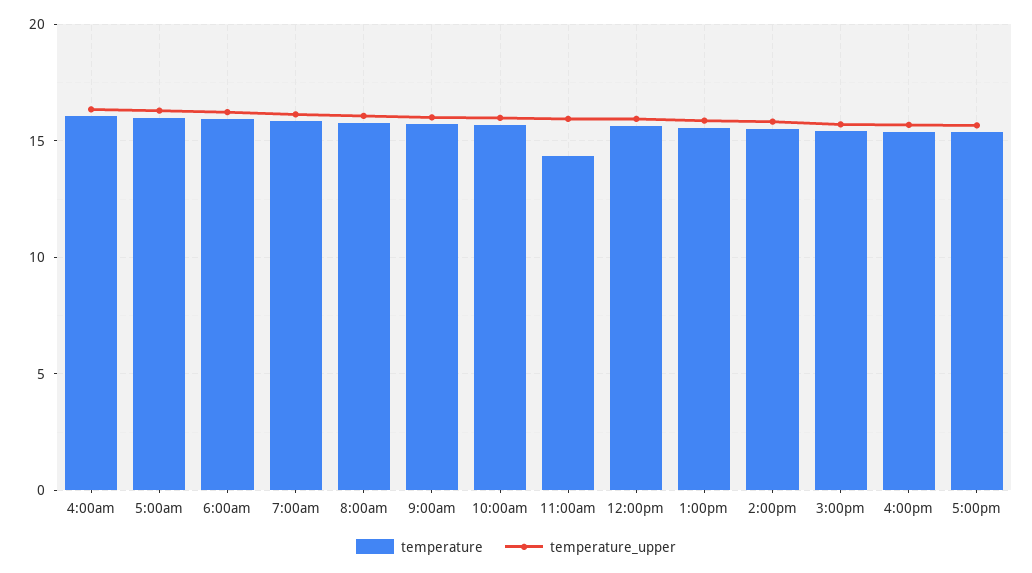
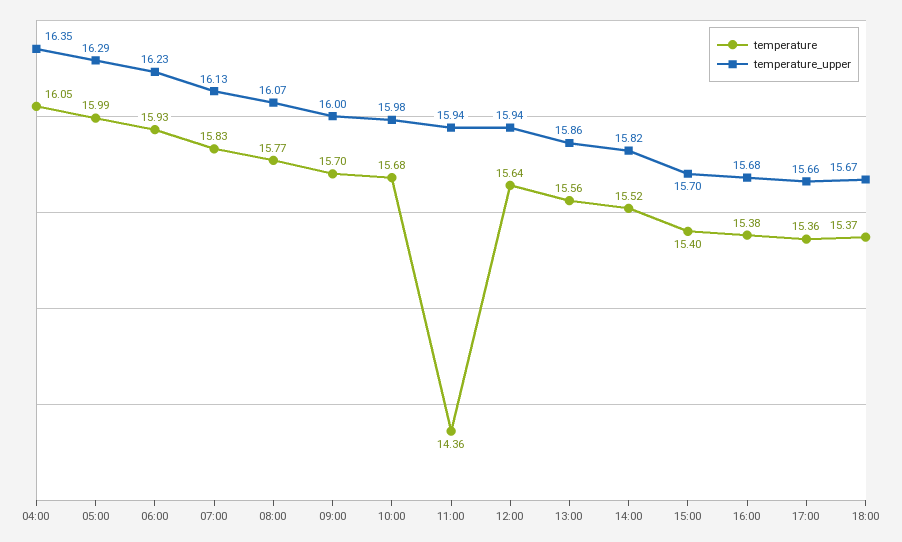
temperature, 18:00: none -> 15.37
temperature_upper, 18:00: none -> 15.67

